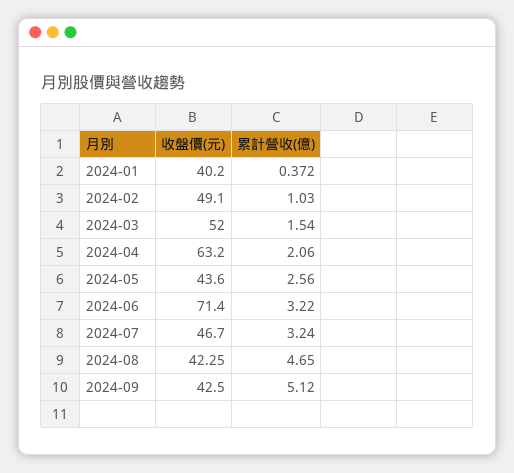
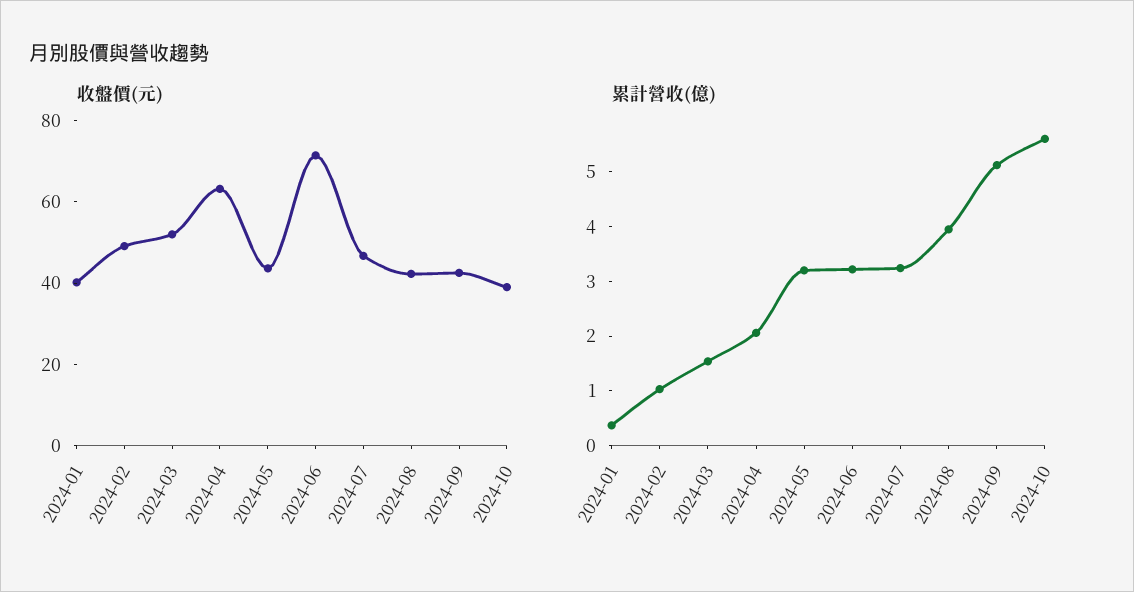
累計營收(億), 2024-05: 2.56 -> 3.2
累計營收(億), 2024-08: 4.65 -> 4
收盤價(元), 2024-10: none -> 40
累計營收(億), 2024-10: none -> 5.6

